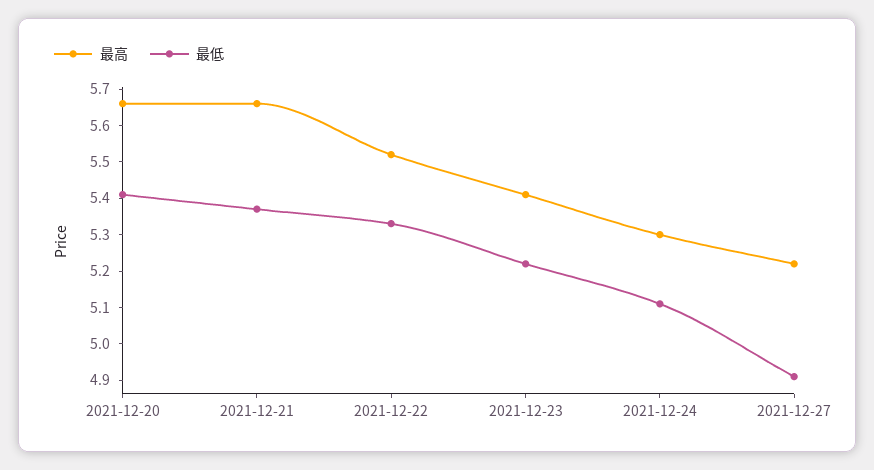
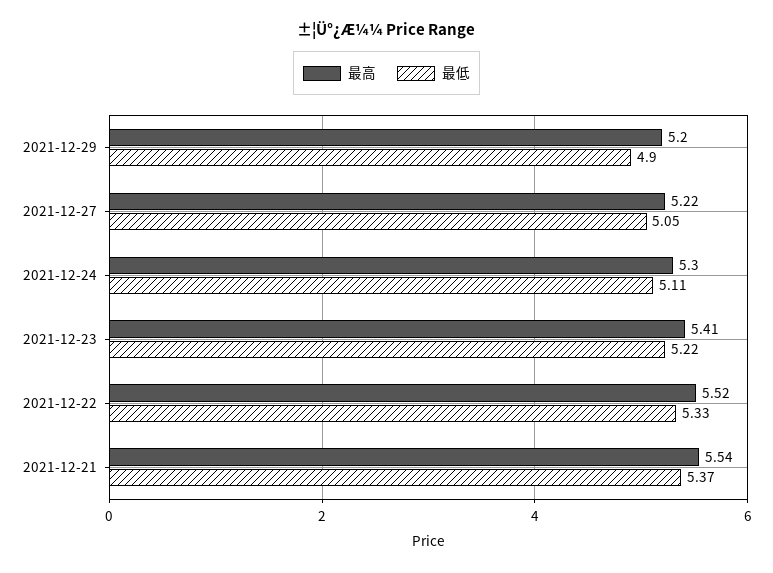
最高, 2021-12-20: 5.65 -> none
最低, 2021-12-20: 5.4 -> none
最高, 2021-12-21: 5.65 -> 5.54
最低, 2021-12-27: 4.9 -> 5.05
最高, 2021-12-29: none -> 5.2
最低, 2021-12-29: none -> 4.9

